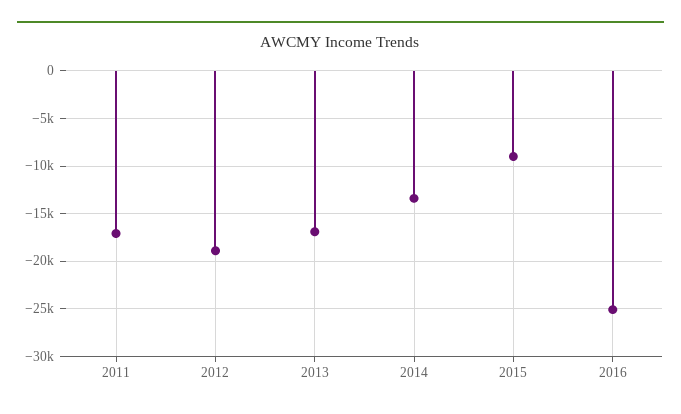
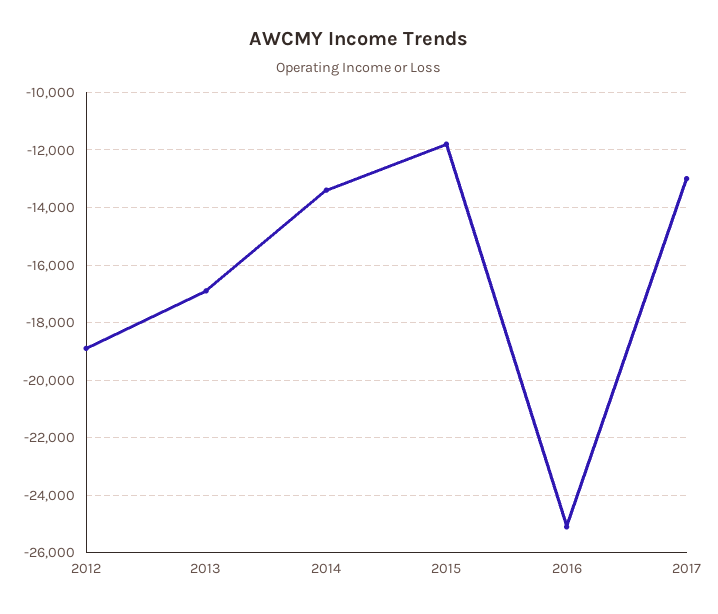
2011: -17000 -> none
2015: -9000 -> -11750
2017: none -> -13000

